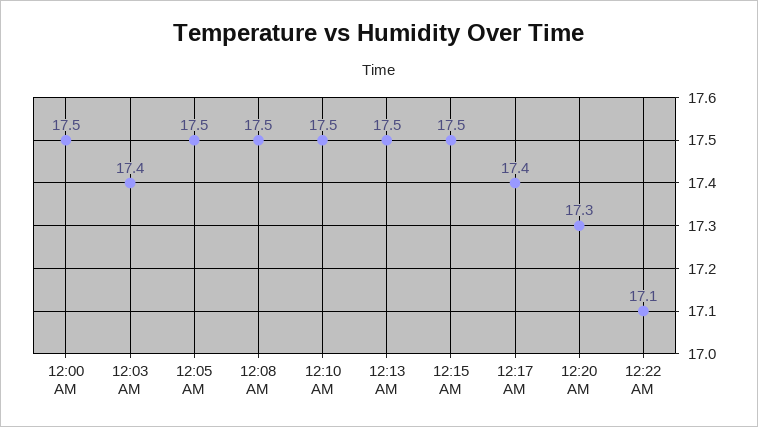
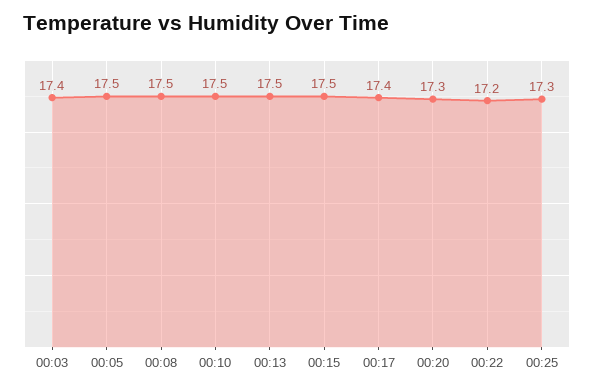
12:00 AM: 17.5 -> none
12:22 AM: 17.1 -> 17.2
00:25: none -> 17.3

